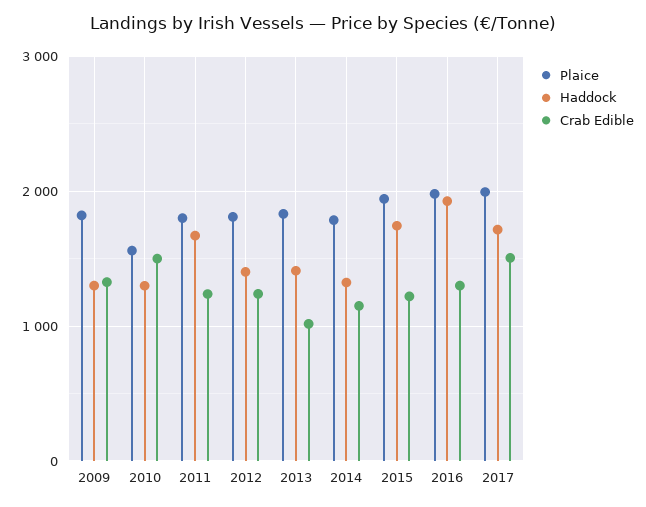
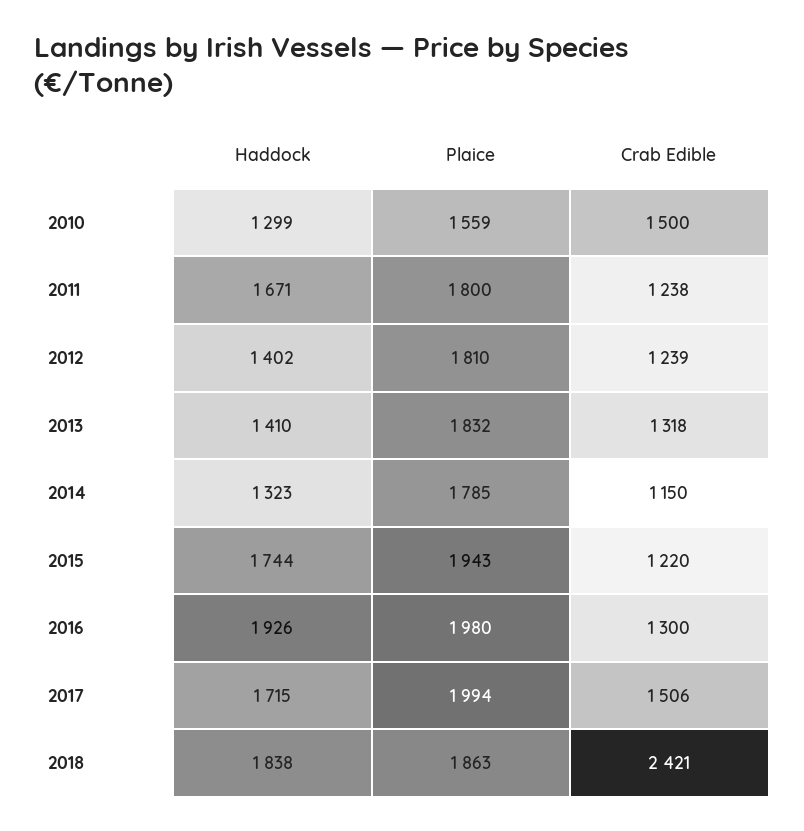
Plaice, 2009: 1800 -> none
Haddock, 2009: 1300 -> none
Crab Edible, 2009: 1300 -> none
Crab Edible, 2013: 1000 -> 1318
Haddock, 2018: none -> 1838
Plaice, 2018: none -> 1863
Crab Edible, 2018: none -> 2421

